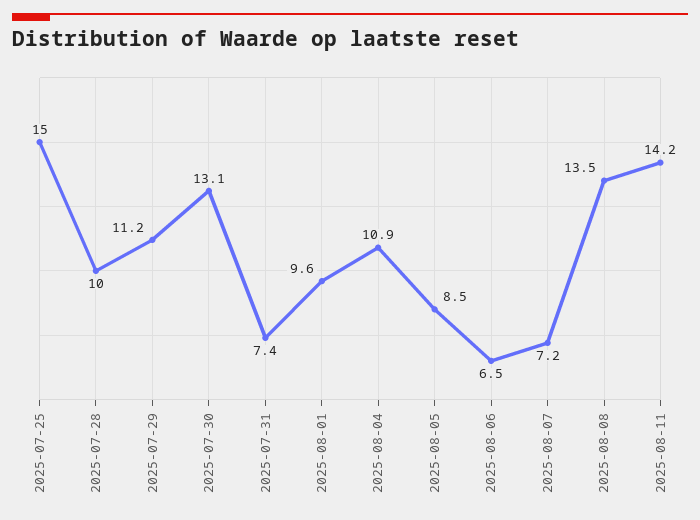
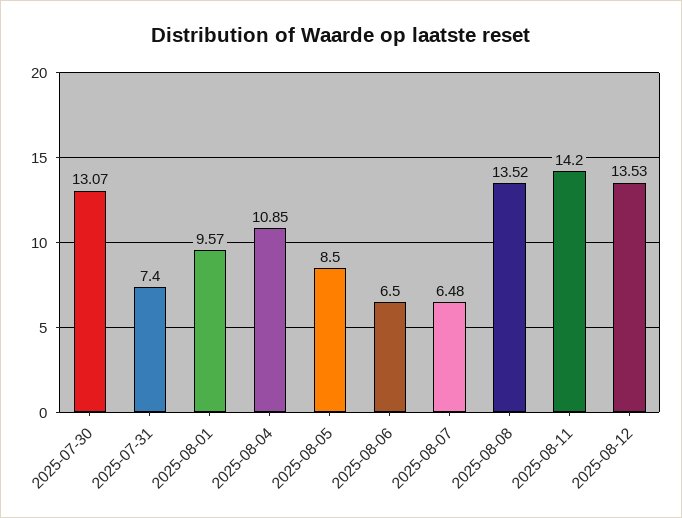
2025-07-25: 15 -> none
2025-07-28: 10 -> none
2025-07-29: 11.2 -> none
2025-08-07: 7.2 -> 6.48
2025-08-12: none -> 13.53

